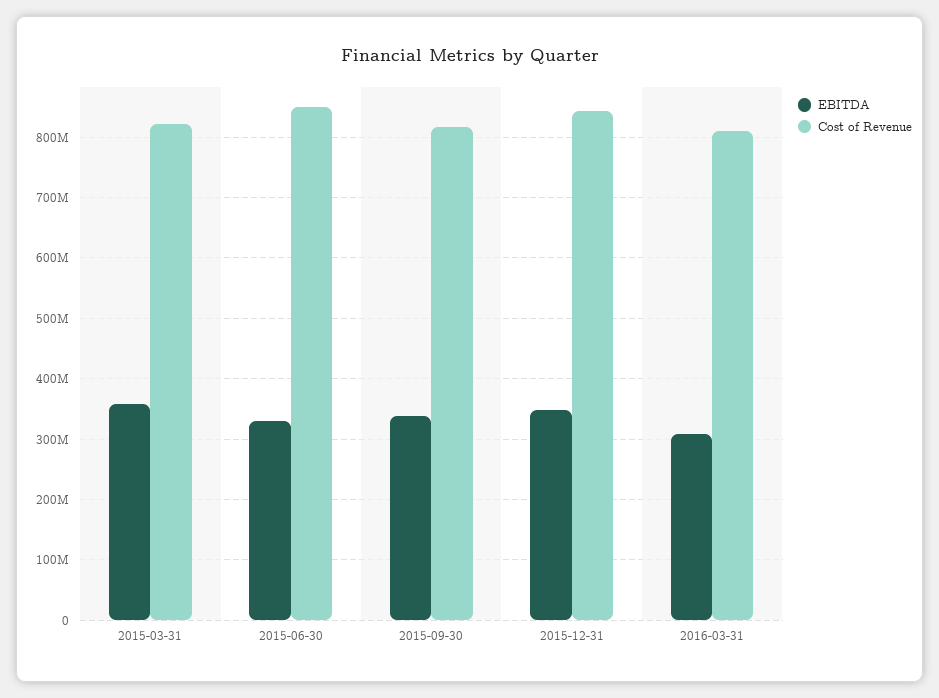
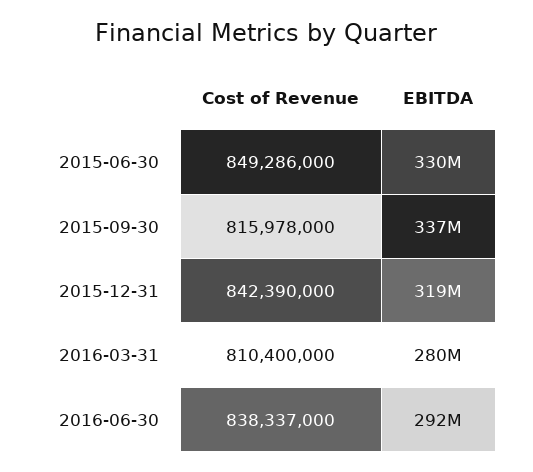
EBITDA, 2015-03-31: 360000000 -> none
Cost of Revenue, 2015-03-31: 820000000 -> none
EBITDA, 2015-12-31: 350000000 -> 319000000
EBITDA, 2016-03-31: 310000000 -> 280000000
Cost of Revenue, 2016-06-30: none -> 838337000
EBITDA, 2016-06-30: none -> 292000000

